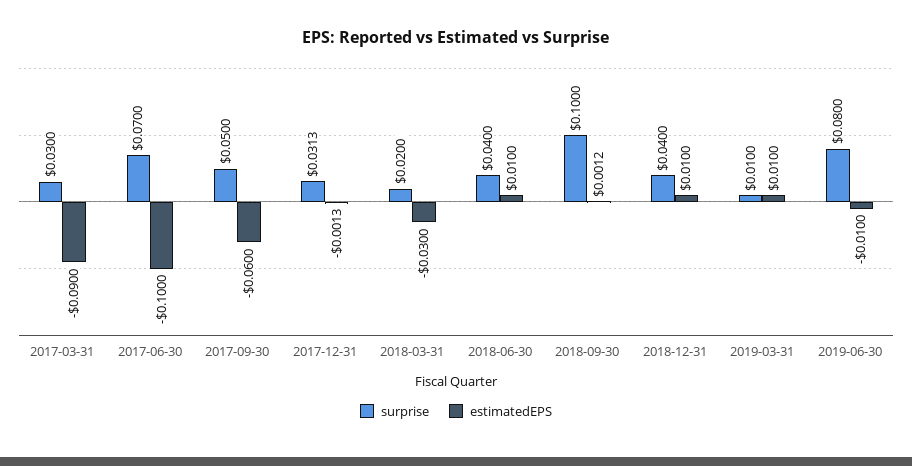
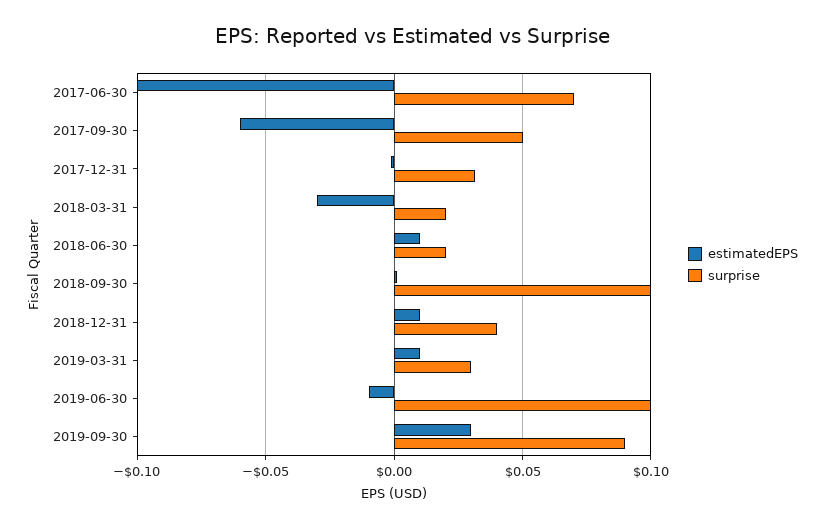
surprise, 2017-03-31: 0.03 -> none
estimatedEPS, 2017-03-31: -0.09 -> none
surprise, 2018-06-30: 0.04 -> 0.02
surprise, 2019-03-31: 0.01 -> 0.03
surprise, 2019-06-30: 0.08 -> 0.1
estimatedEPS, 2019-09-30: none -> 0.03
surprise, 2019-09-30: none -> 0.09

